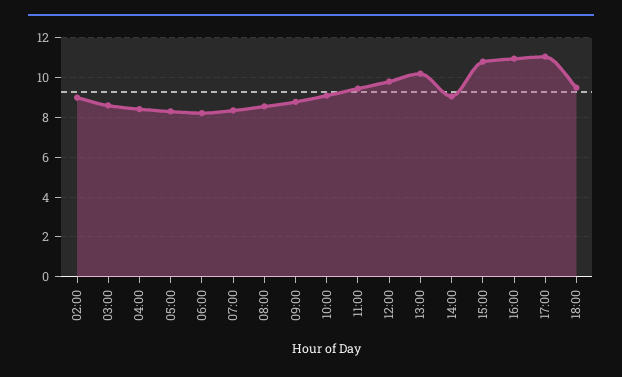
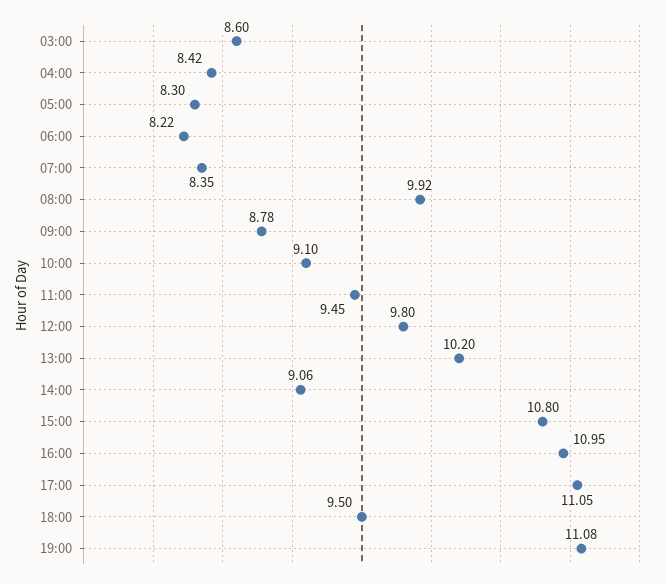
02:00: 9 -> none
08:00: 8.5 -> 9.92
19:00: none -> 11.08

